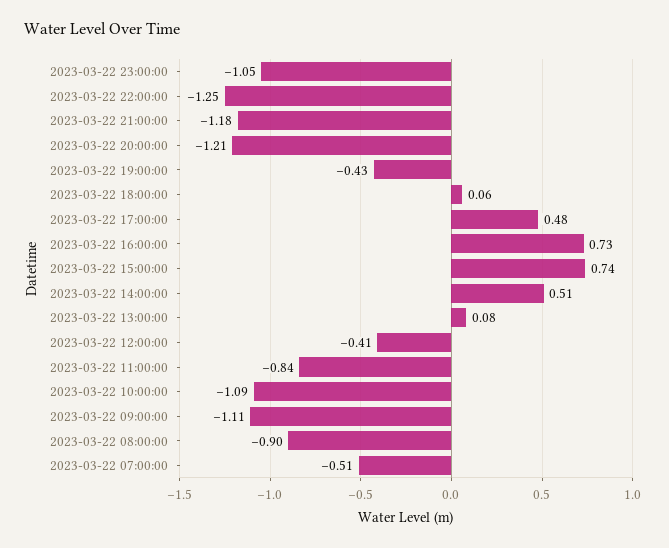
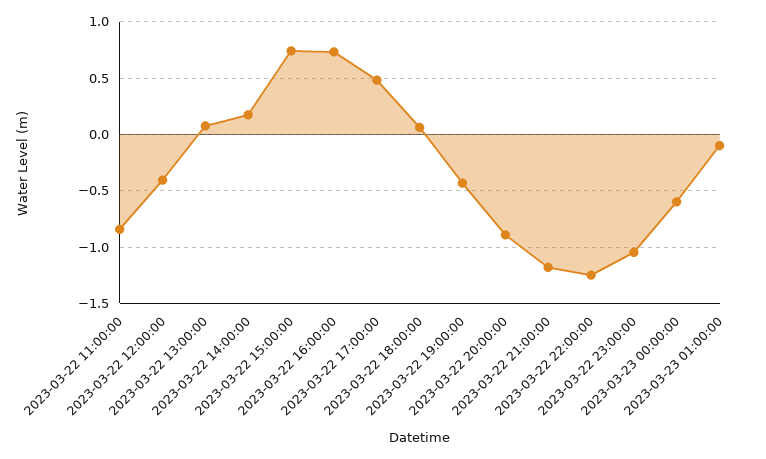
2023-03-22 20:00:00: -1.21 -> -0.9
2023-03-22 14:00:00: 0.51 -> 0.2
2023-03-22 10:00:00: -1.09 -> none
2023-03-22 09:00:00: -1.11 -> none
2023-03-22 08:00:00: -0.9 -> none
2023-03-22 07:00:00: -0.51 -> none
2023-03-23 00:00:00: none -> -0.6
2023-03-23 01:00:00: none -> -0.1

